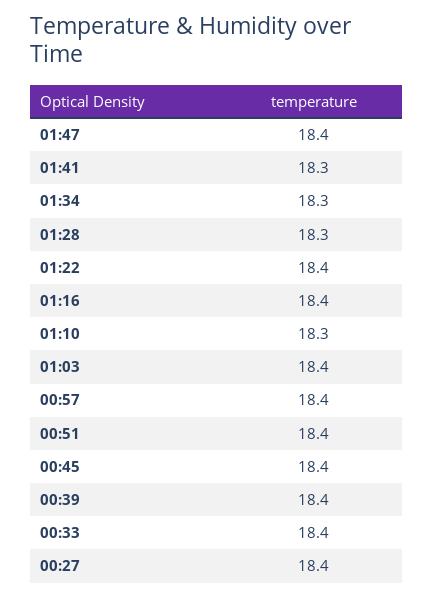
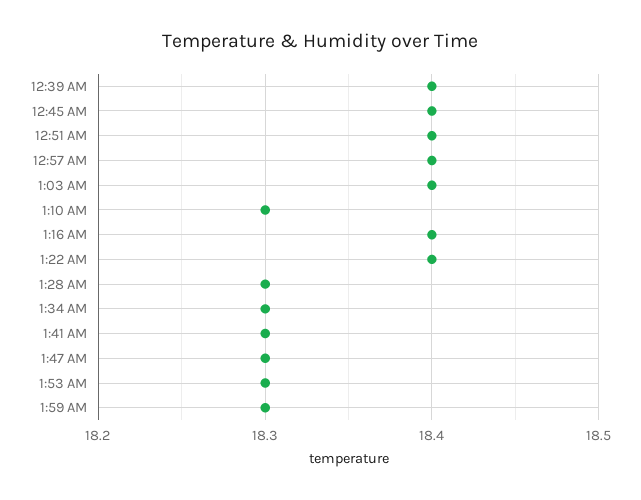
01:47: 18.4 -> 18.3
00:33: 18.4 -> none
00:27: 18.4 -> none
1:53 AM: none -> 18.3
1:59 AM: none -> 18.3

